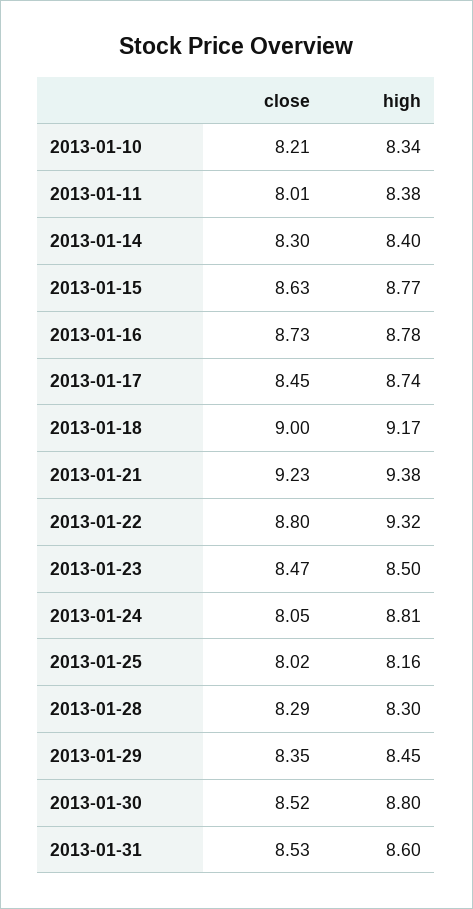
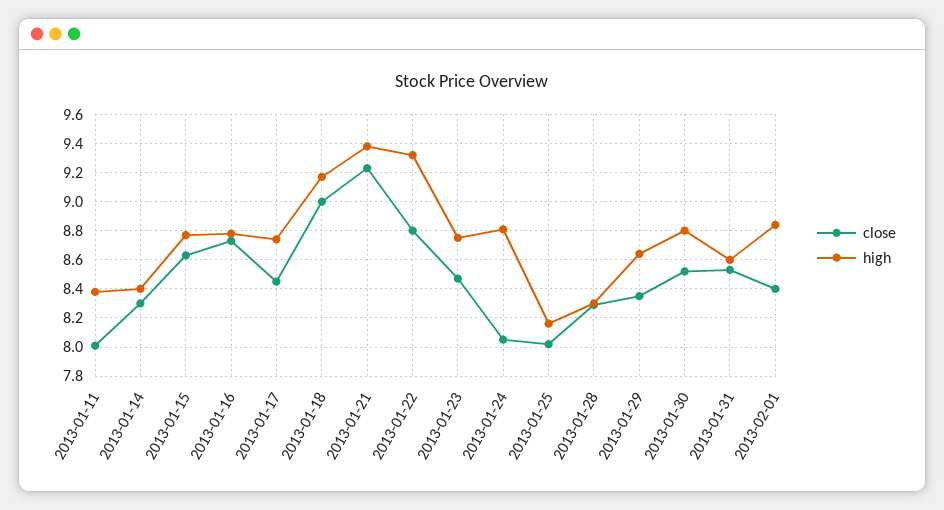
close, 2013-01-10: 8.21 -> none
high, 2013-01-10: 8.34 -> none
high, 2013-01-23: 8.5 -> 8.75
high, 2013-01-29: 8.45 -> 8.65
close, 2013-02-01: none -> 8.4
high, 2013-02-01: none -> 8.85

